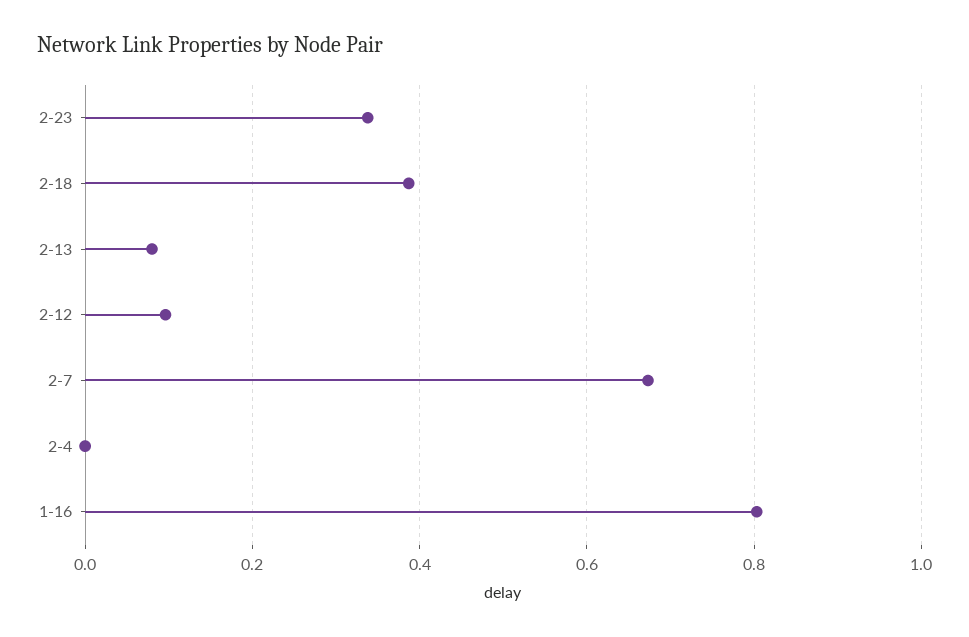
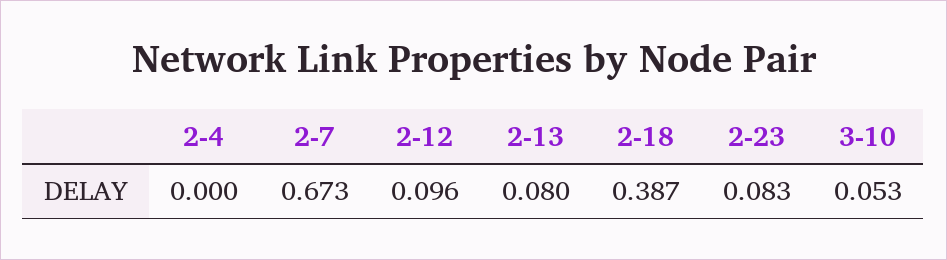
2-23: 0.34 -> 0.083
1-16: 0.8 -> none
3-10: none -> 0.053

